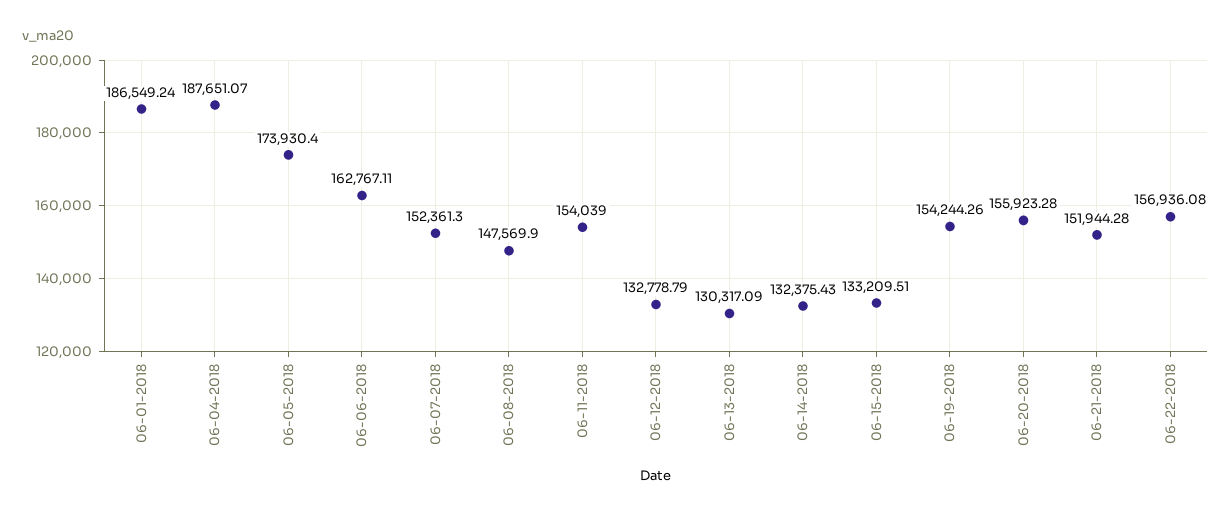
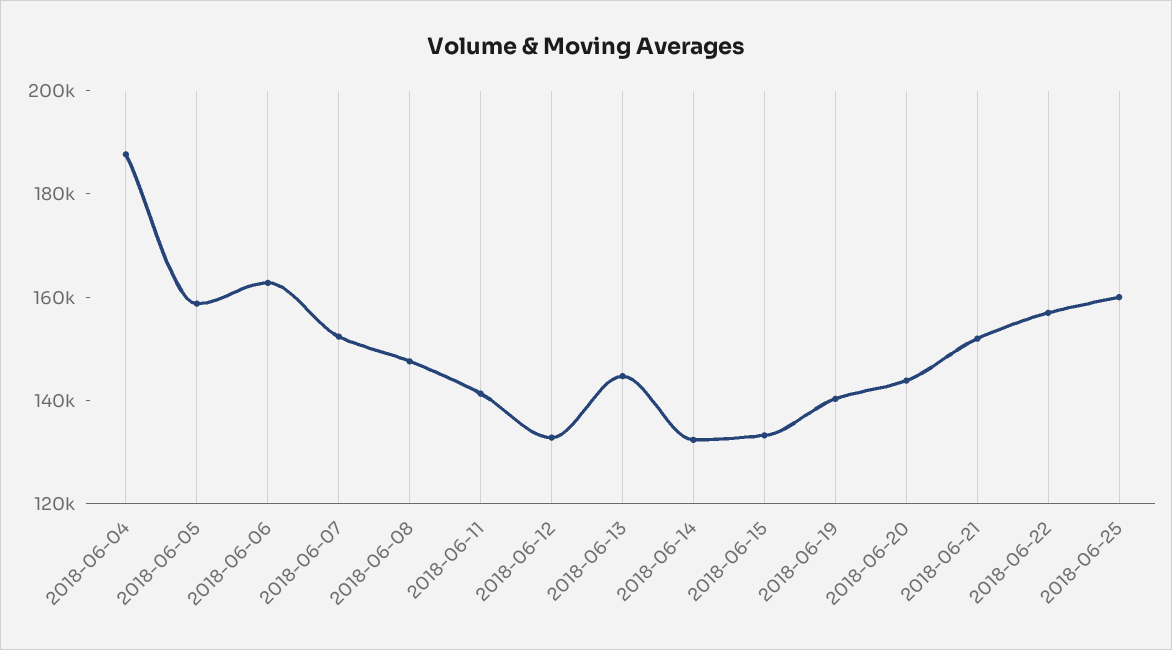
06-01-2018: 186549.24 -> none
06-05-2018: 173930.4 -> 160000
06-11-2018: 154039 -> 140000
06-13-2018: 130317.09 -> 145000
06-19-2018: 154244.26 -> 140000
06-20-2018: 155923.28 -> 145000
2018-06-25: none -> 160000

